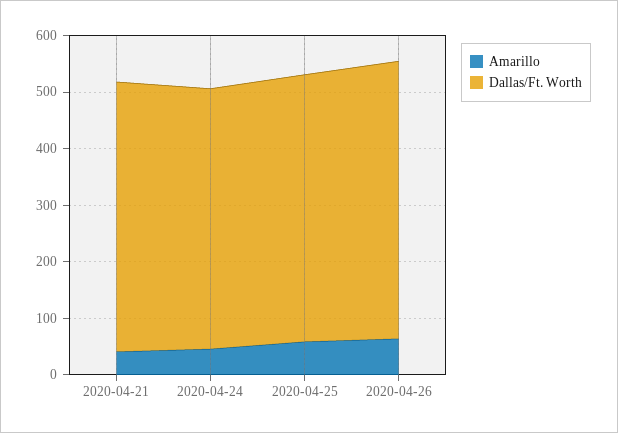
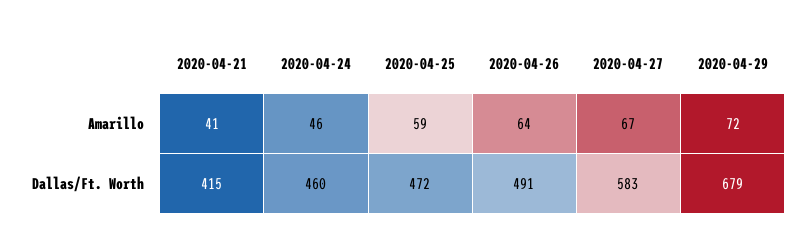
Dallas/Ft. Worth, 2020-04-21: 480 -> 415
Amarillo, 2020-04-27: none -> 67
Amarillo, 2020-04-29: none -> 72
Dallas/Ft. Worth, 2020-04-27: none -> 583
Dallas/Ft. Worth, 2020-04-29: none -> 679

